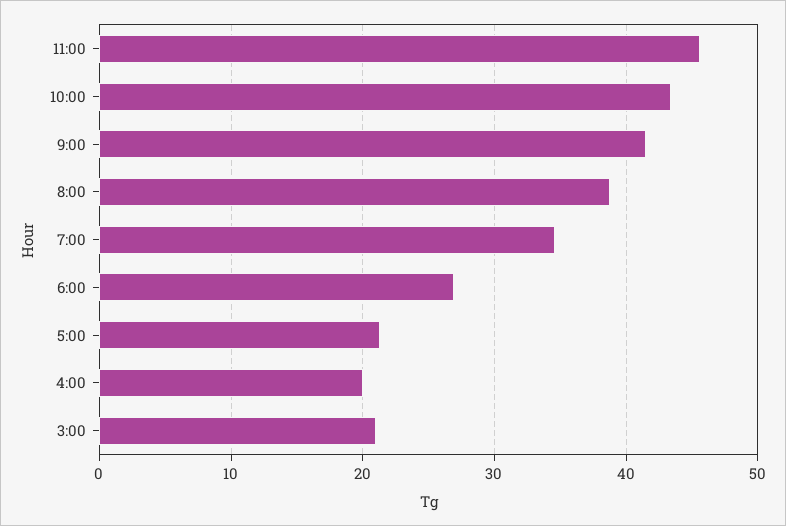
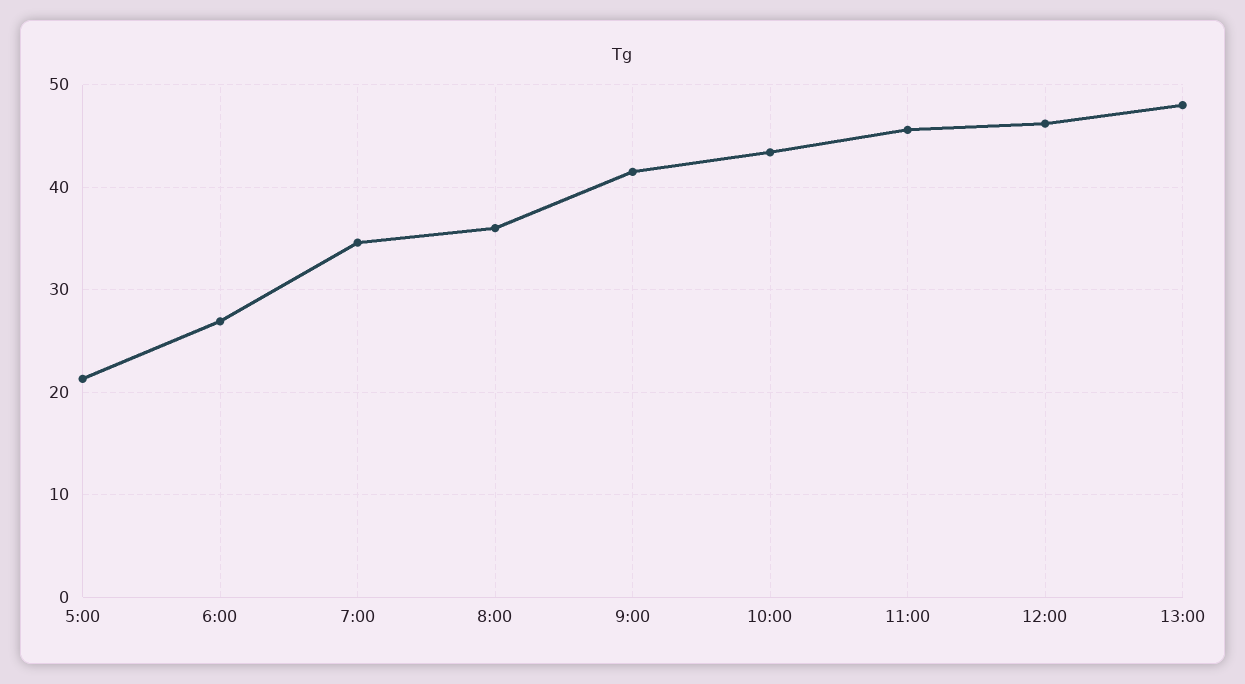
8:00: 39 -> 36
4:00: 20 -> none
3:00: 21 -> none
12:00: none -> 46
13:00: none -> 48

